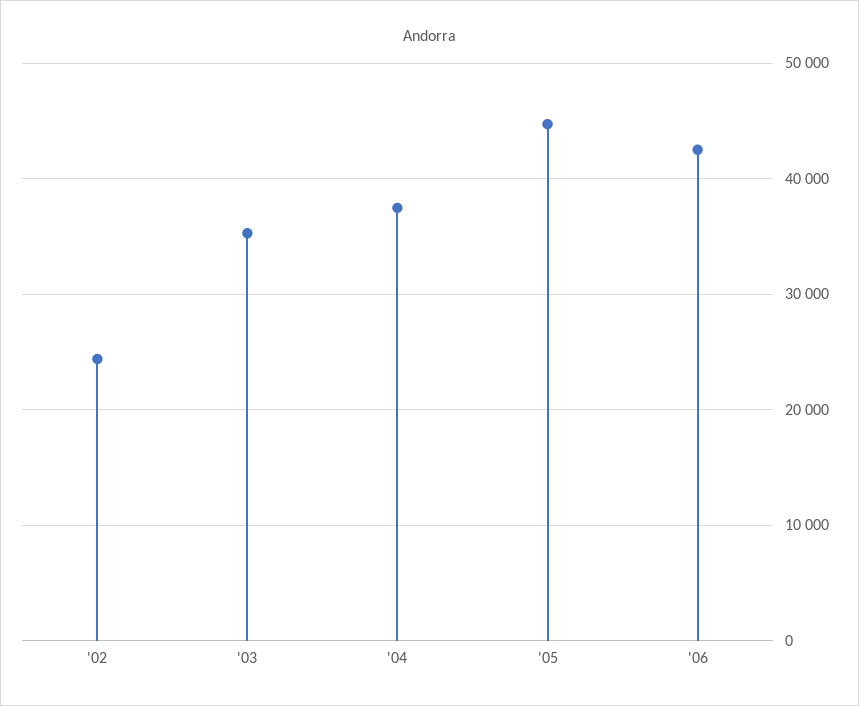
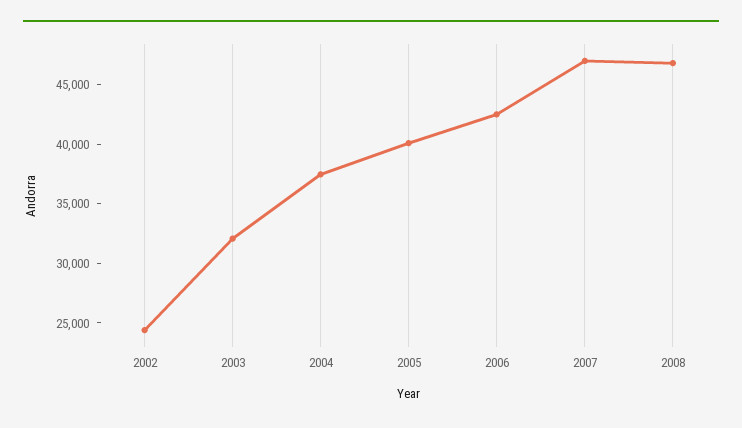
'03: 35000 -> 32000
'05: 45000 -> 40000
2007: none -> 47000
2008: none -> 47000

